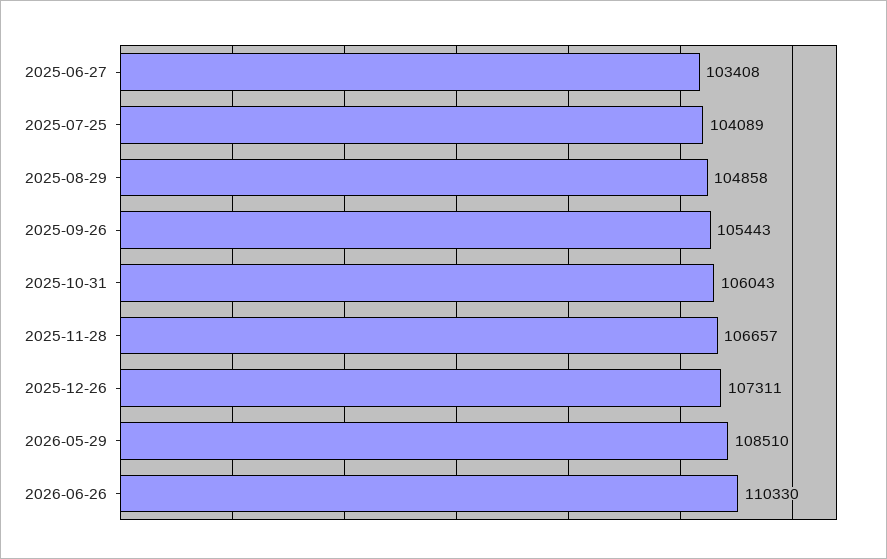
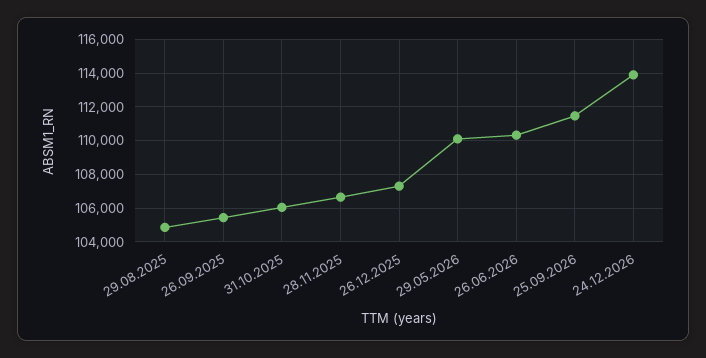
2025-06-27: 103408 -> none
2025-07-25: 104089 -> none
2026-05-29: 108510 -> 110000
25.09.2026: none -> 111500
24.12.2026: none -> 114000

